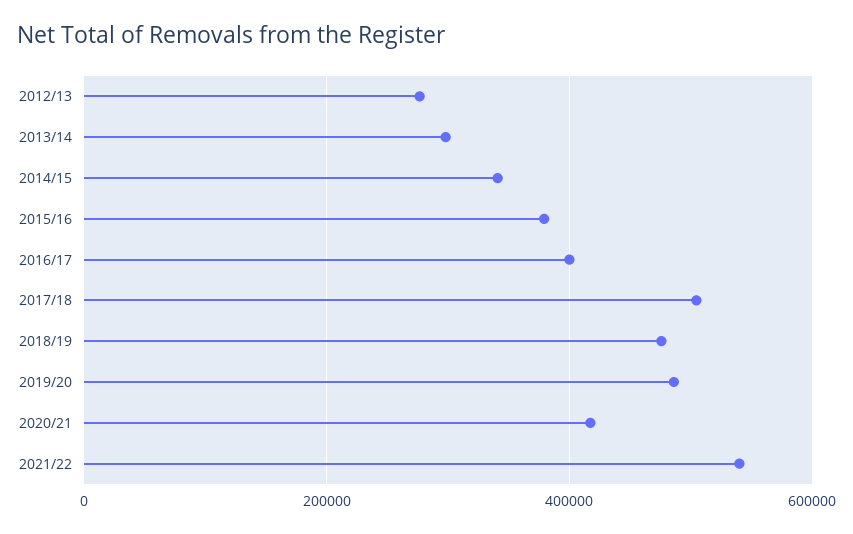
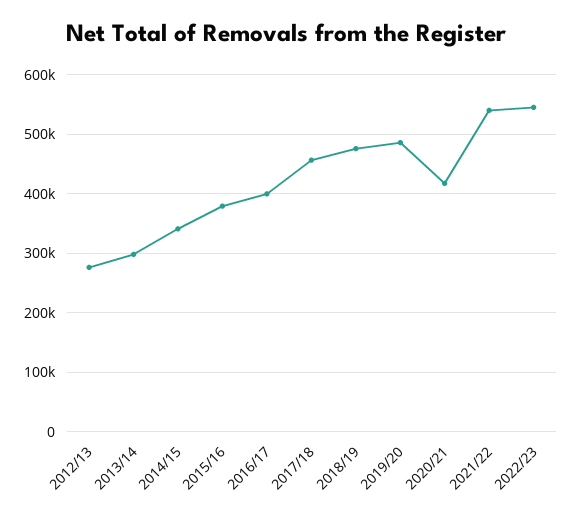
2017/18: 500000 -> 460000
2022/23: none -> 540000

